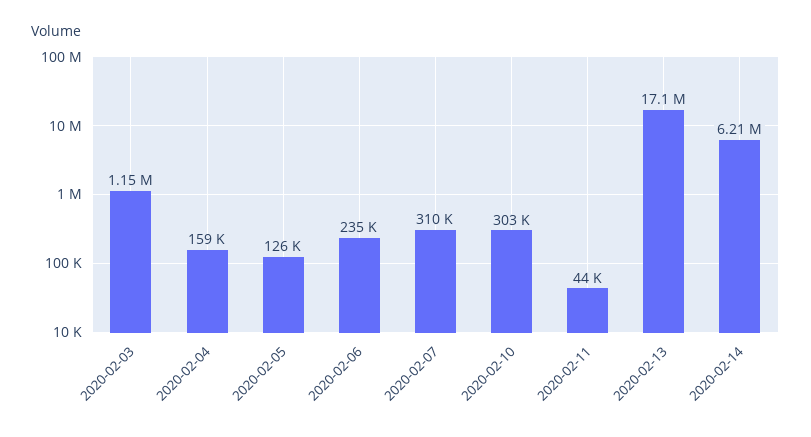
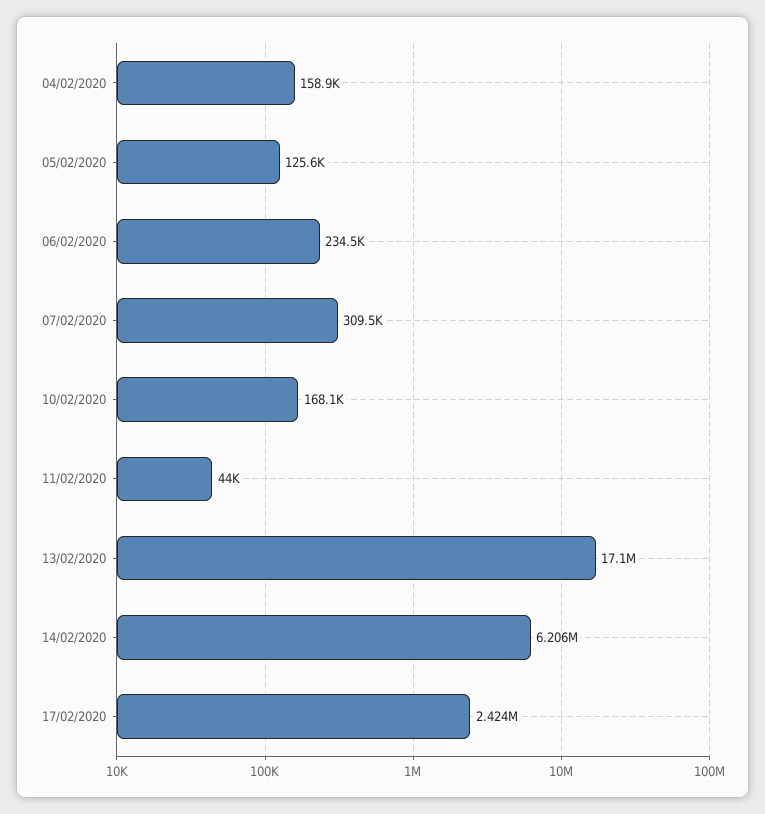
2020-02-03: 1150000 -> none
2020-02-10: 303000 -> 168100
17/02/2020: none -> 2424000

